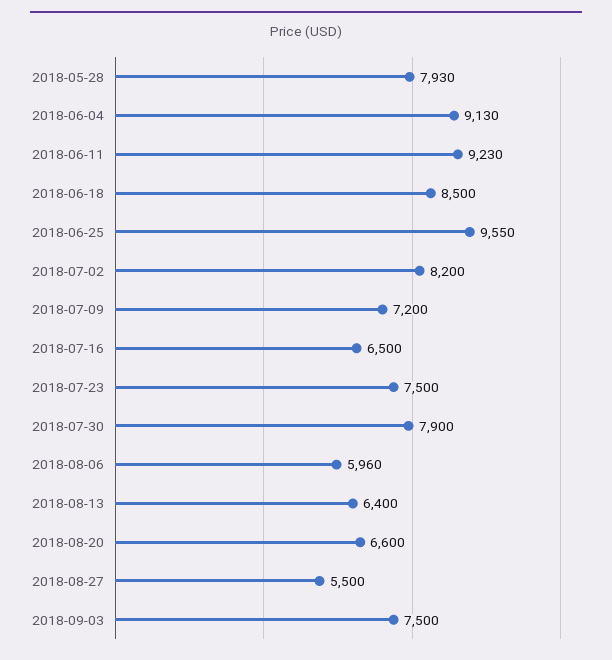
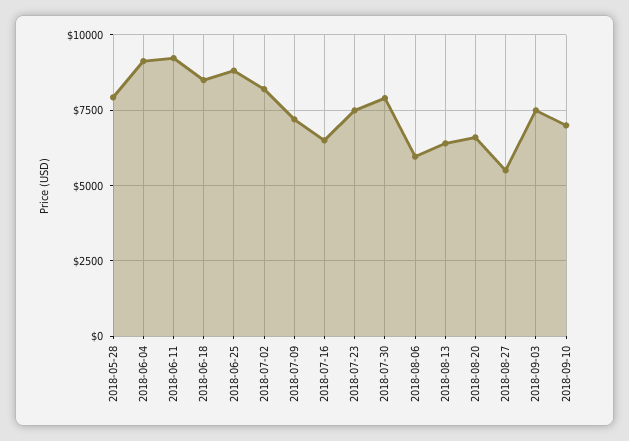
2018-06-25: 9550 -> 8750
2018-09-10: none -> 7000

